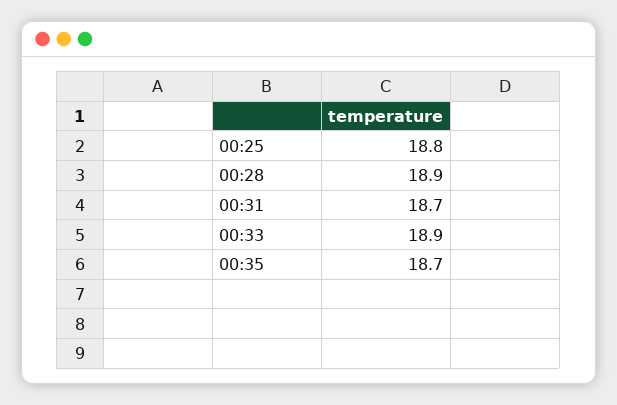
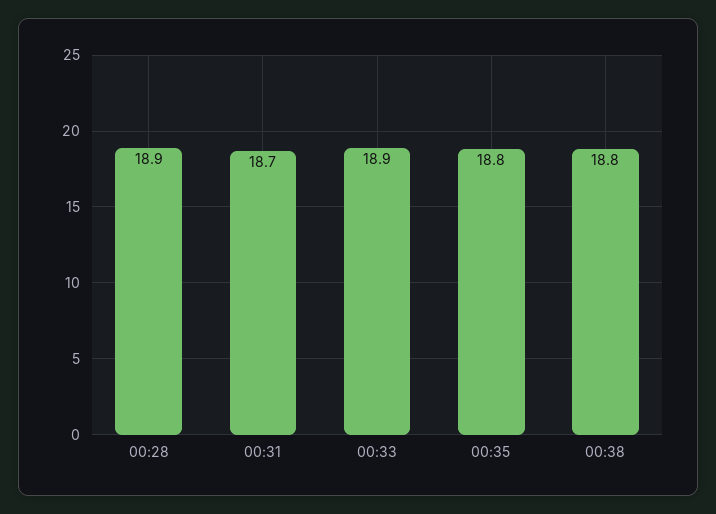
00:25: 18.8 -> none
00:35: 18.7 -> 18.8
00:38: none -> 18.8

